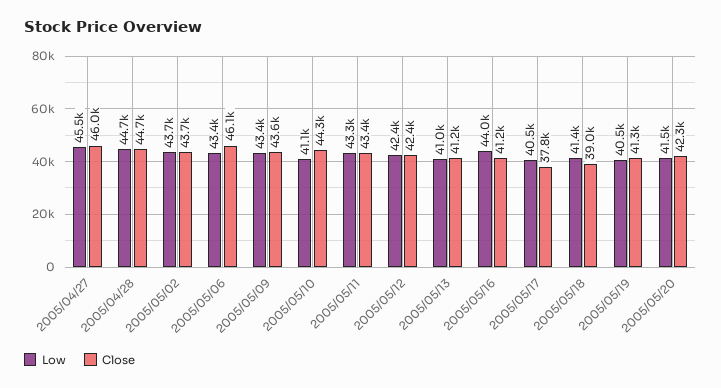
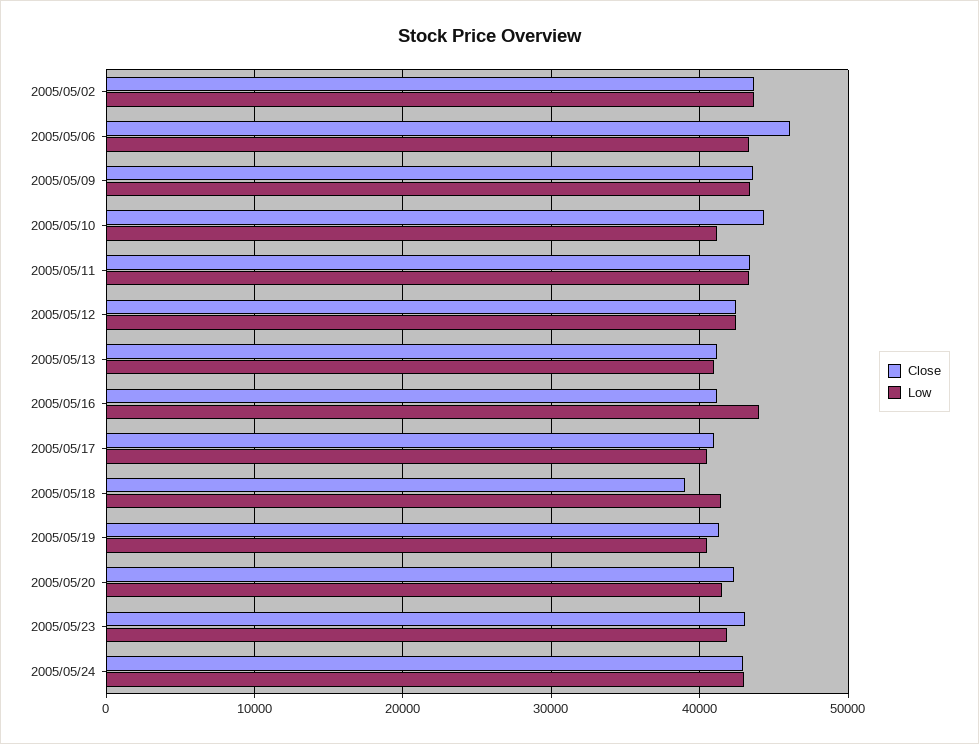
Low, 2005/04/27: 45500 -> none
Close, 2005/04/27: 46000 -> none
Low, 2005/04/28: 44700 -> none
Close, 2005/04/28: 44700 -> none
Close, 2005/05/17: 37800 -> 41000
Close, 2005/05/23: none -> 43000
Low, 2005/05/23: none -> 42000
Close, 2005/05/24: none -> 43000
Low, 2005/05/24: none -> 43000

